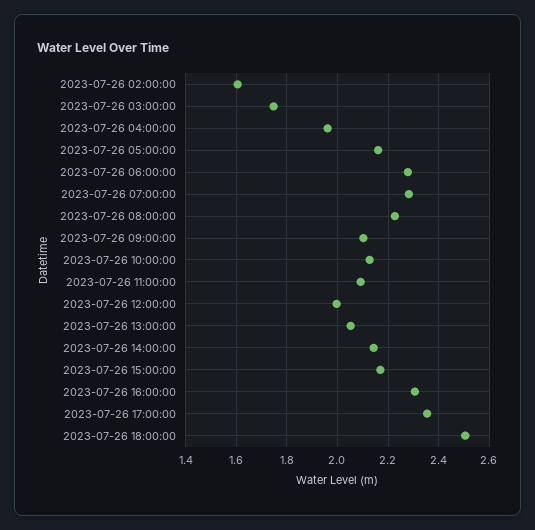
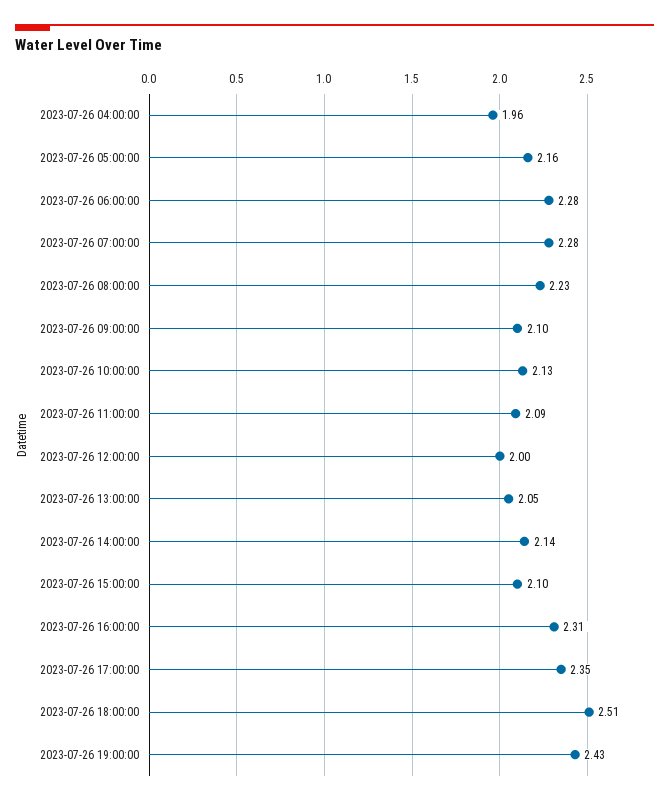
2023-07-26 02:00:00: 1.6 -> none
2023-07-26 03:00:00: 1.75 -> none
2023-07-26 15:00:00: 2.175 -> 2.1
2023-07-26 19:00:00: none -> 2.43

